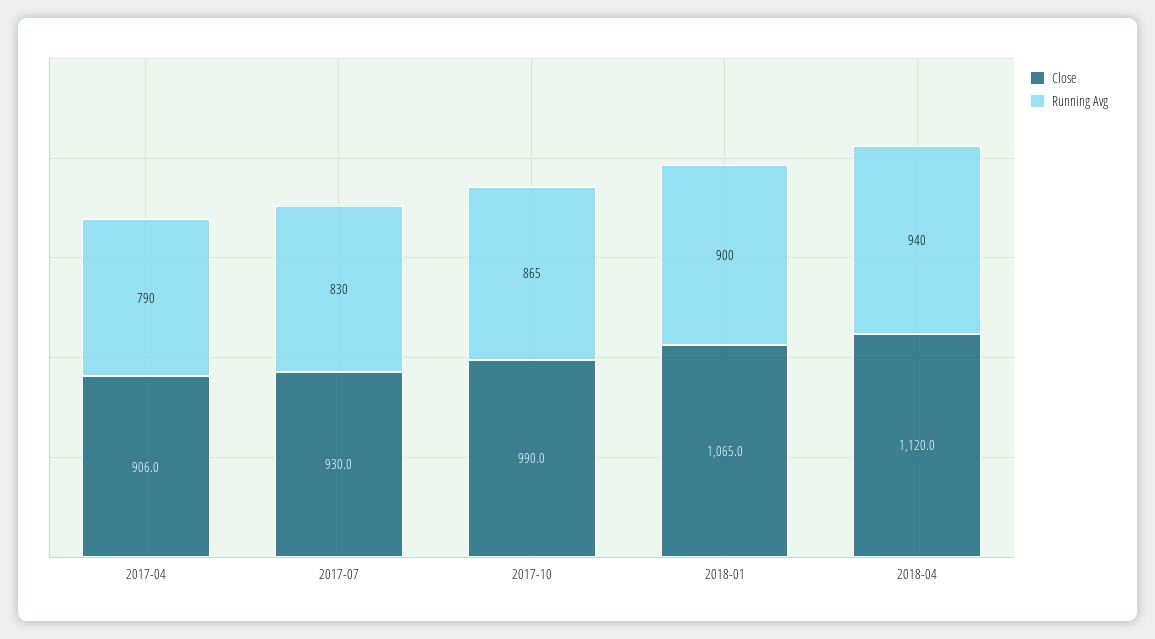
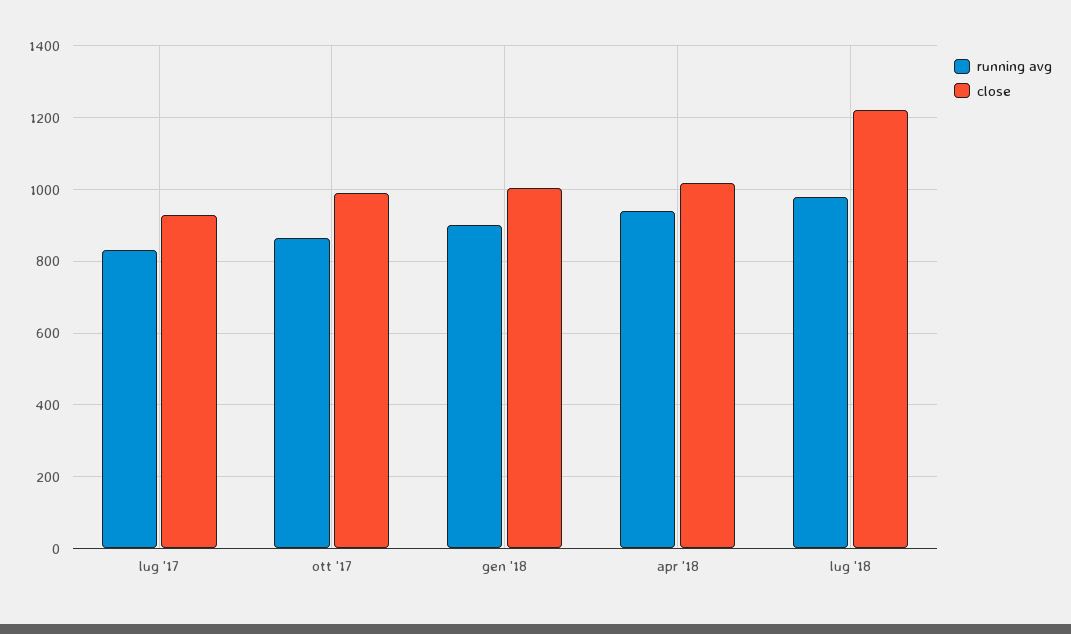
Close, 2017-04: 906 -> none
Running Avg, 2017-04: 790 -> none
Close, 2018-01: 1065 -> 1000
Close, 2018-04: 1120 -> 1020
Running Avg, lug '18: none -> 980
Close, lug '18: none -> 1220

